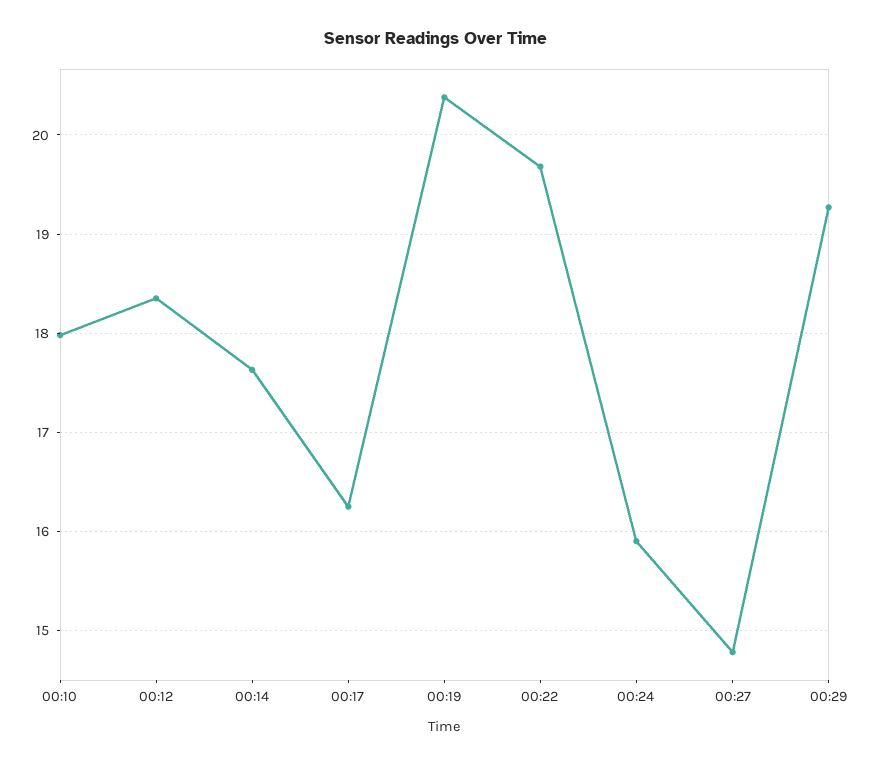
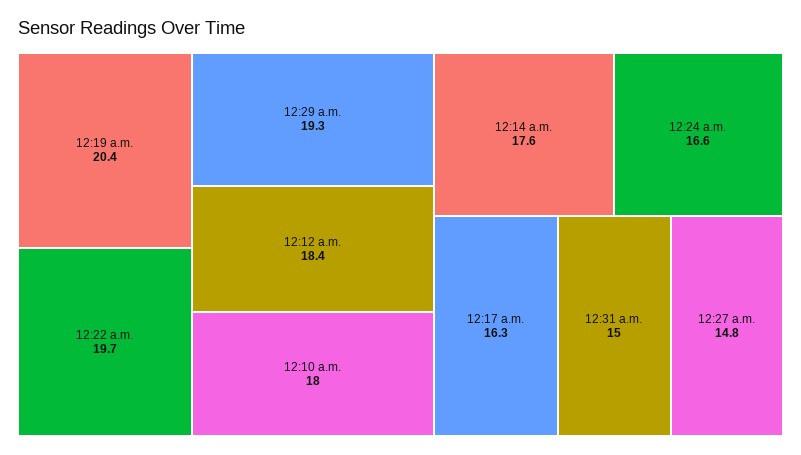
00:24: 15.9 -> 16.6
12:31 a.m.: none -> 15

